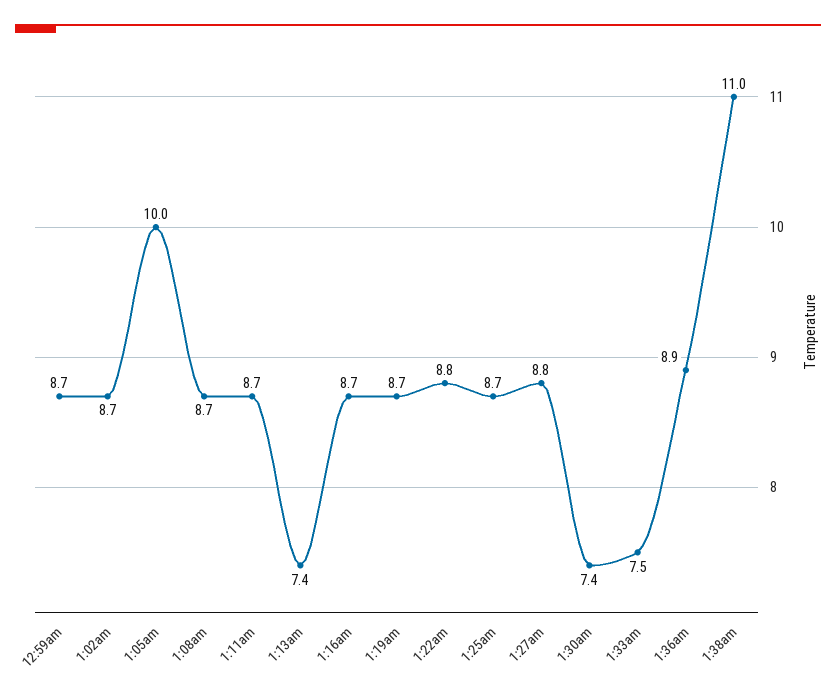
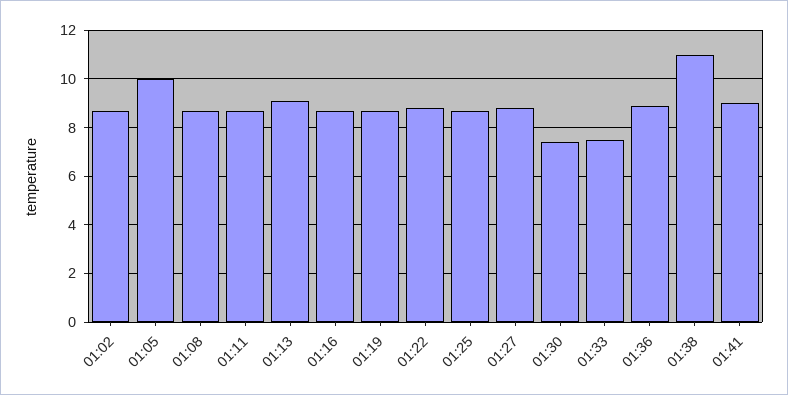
12:59am: 8.7 -> none
1:13am: 7.4 -> 9
01:41: none -> 9

